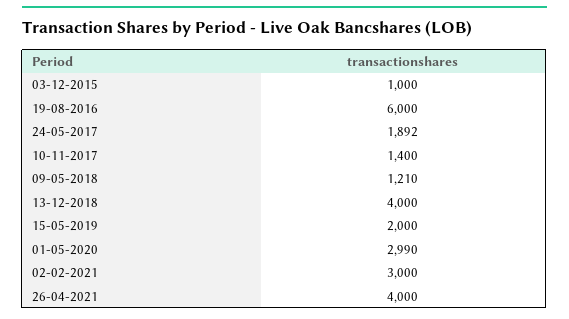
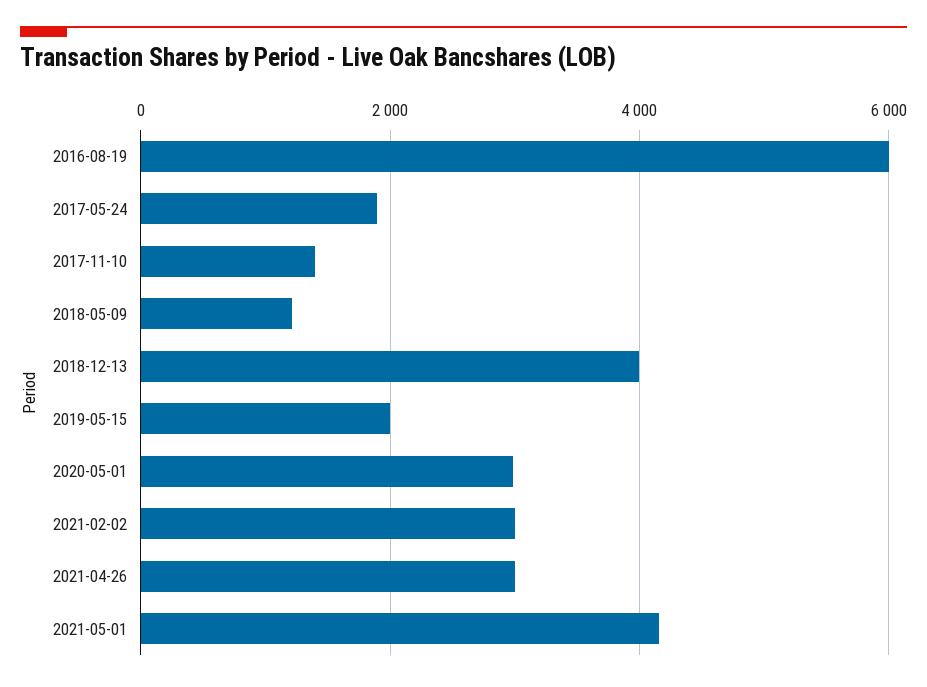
03-12-2015: 1000 -> none
26-04-2021: 4000 -> 3000
2021-05-01: none -> 4200

